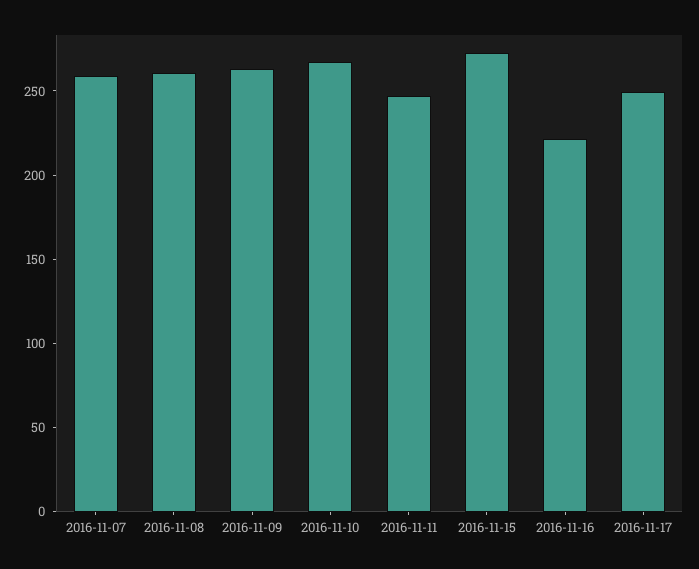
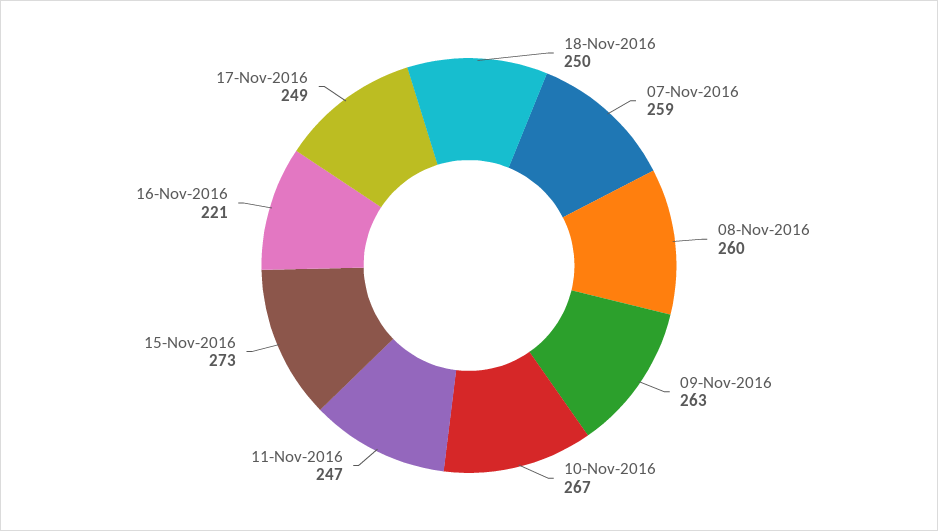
18-Nov-2016: none -> 250

